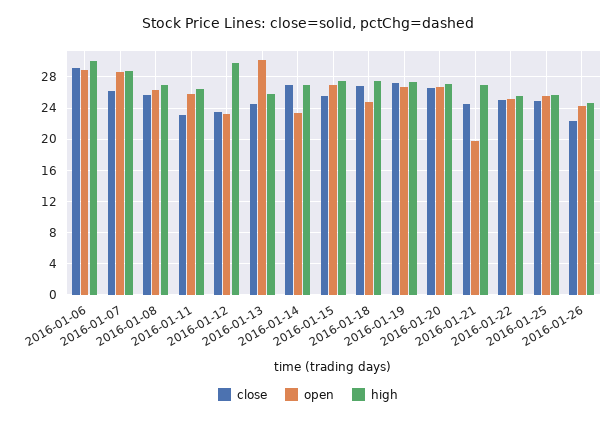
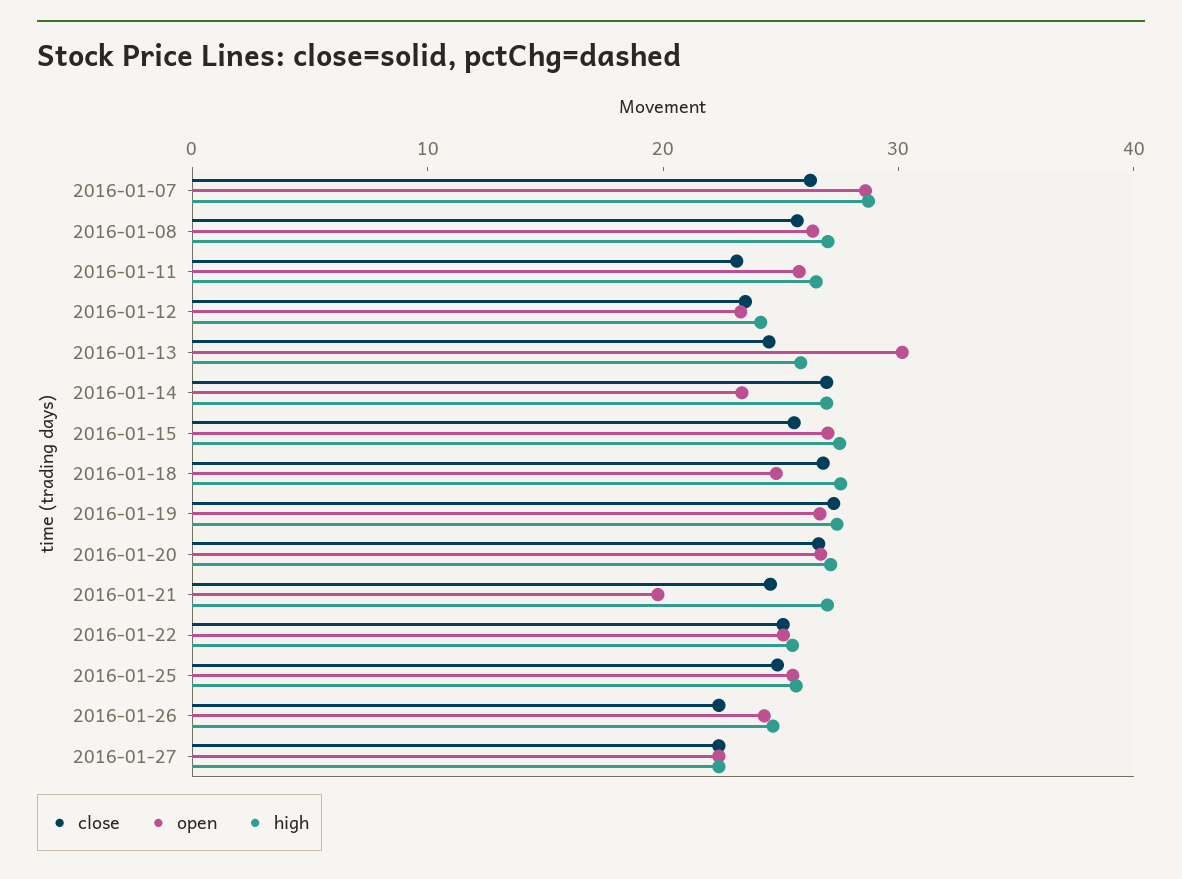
close, 2016-01-06: 29 -> none
open, 2016-01-06: 29 -> none
high, 2016-01-06: 30 -> none
high, 2016-01-12: 30 -> 24
close, 2016-01-27: none -> 22
open, 2016-01-27: none -> 22
high, 2016-01-27: none -> 22

